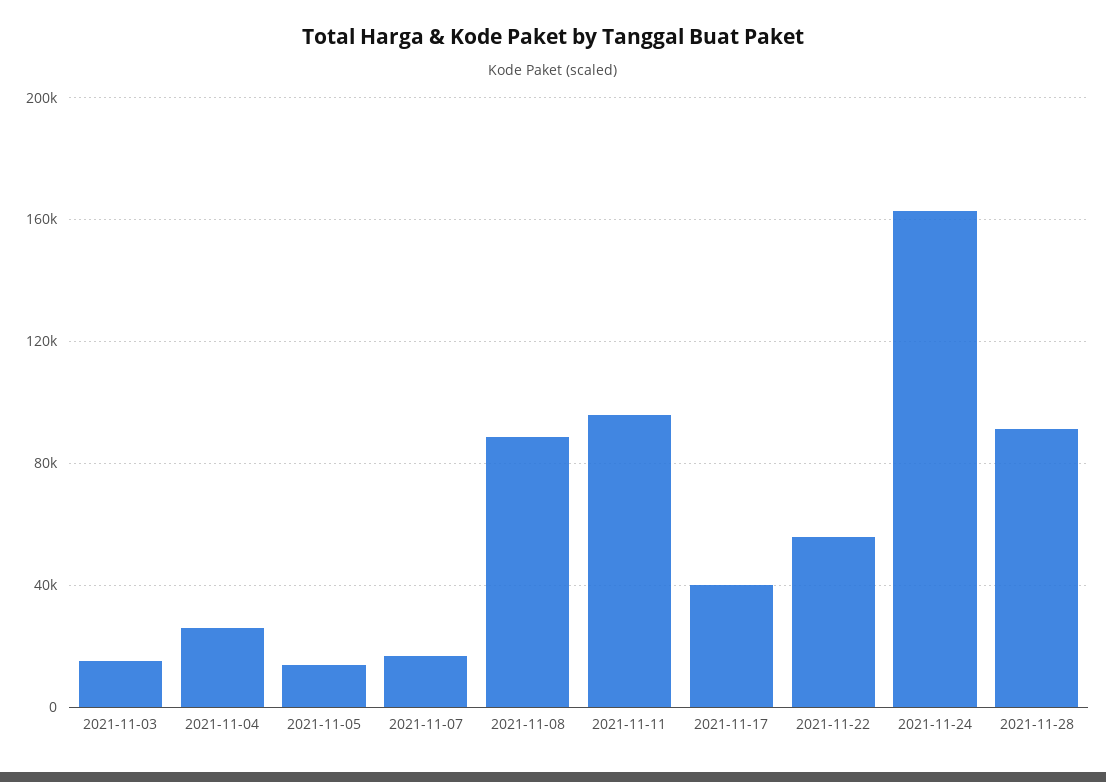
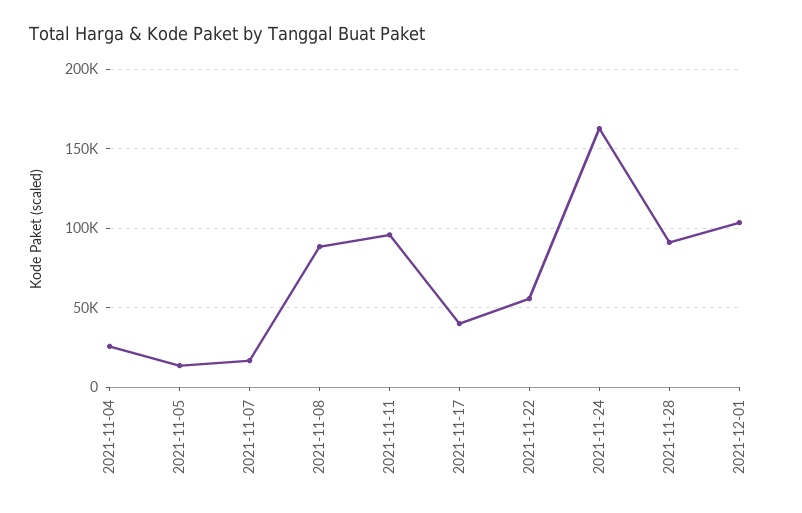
2021-11-03: 15000 -> none
2021-12-01: none -> 105000

